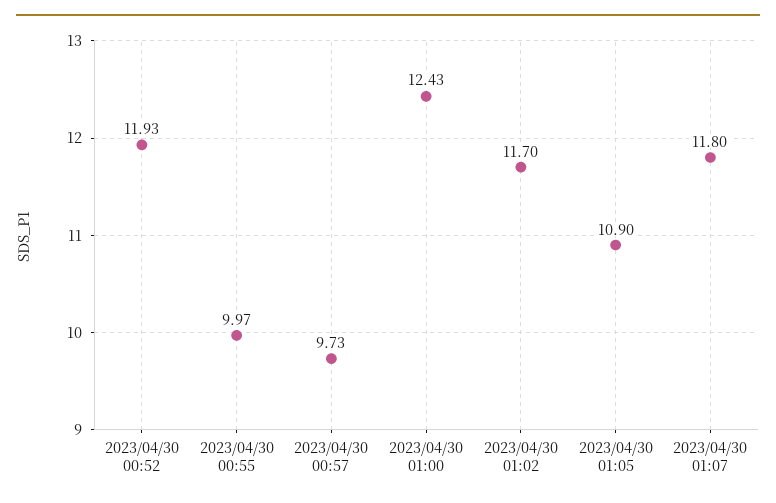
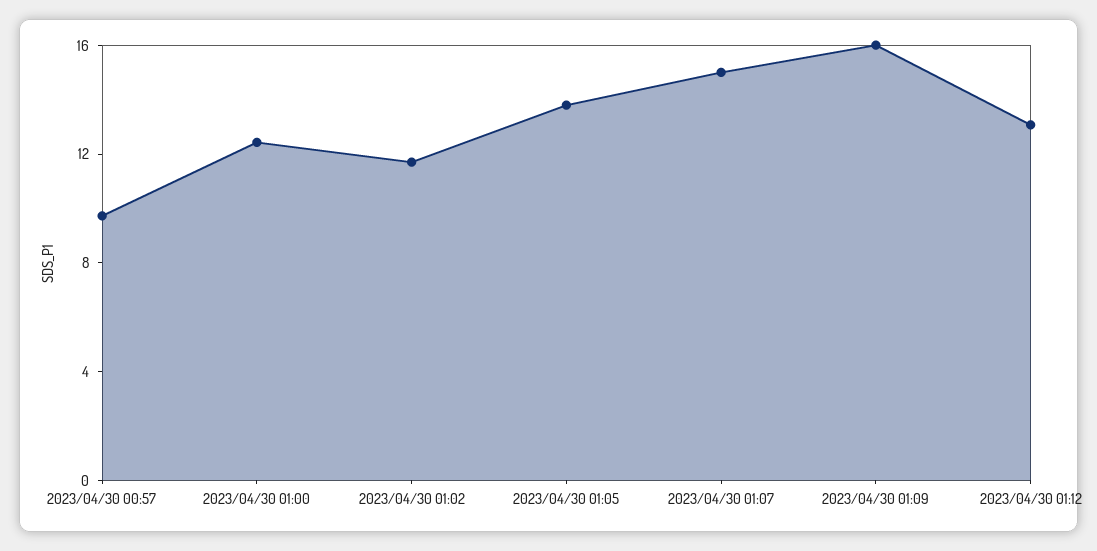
2023/04/30 00:52: 11.93 -> none
2023/04/30 00:55: 9.97 -> none
2023/04/30 01:05: 10.9 -> 14
2023/04/30 01:07: 11.8 -> 15
2023/04/30 01:09: none -> 16
2023/04/30 01:12: none -> 13

